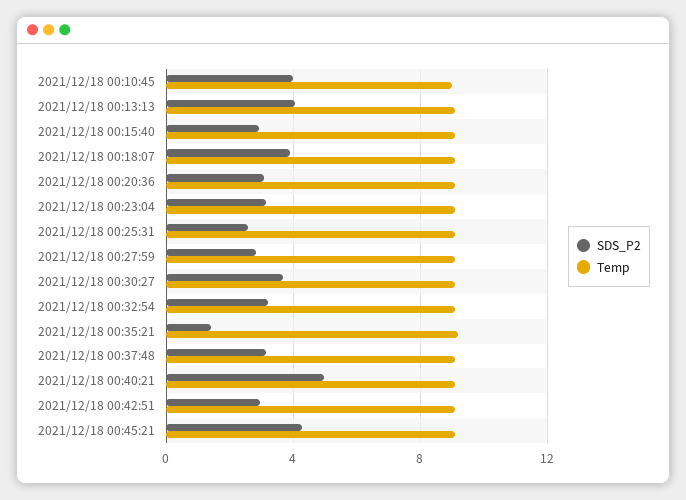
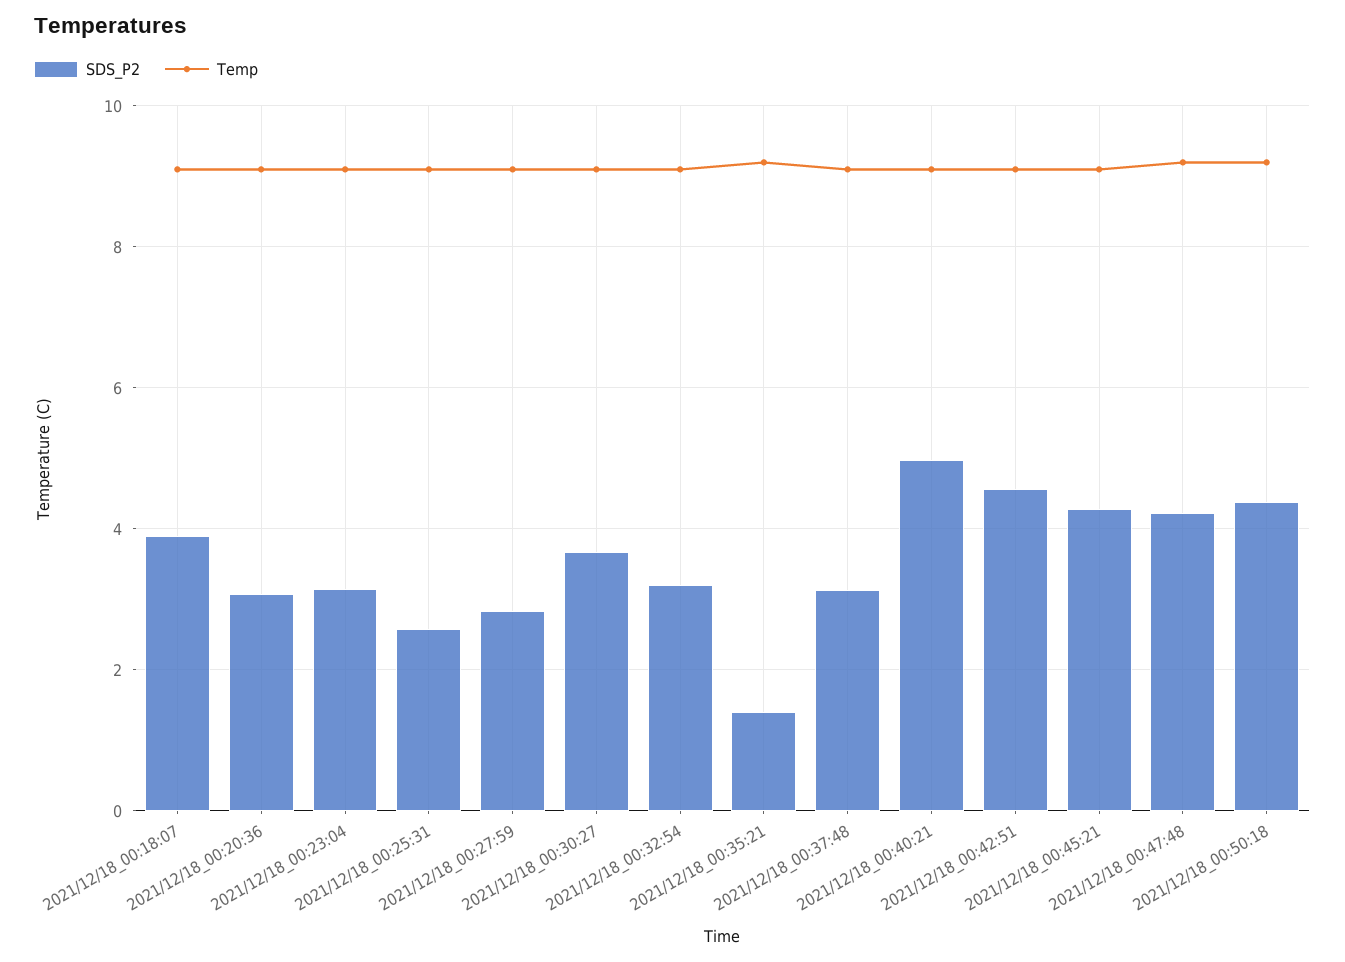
SDS_P2, 2021/12/18 00:10:45: 4 -> none
Temp, 2021/12/18 00:10:45: 9 -> none
SDS_P2, 2021/12/18 00:13:13: 4 -> none
Temp, 2021/12/18 00:13:13: 9 -> none
SDS_P2, 2021/12/18 00:15:40: 3 -> none
Temp, 2021/12/18 00:15:40: 9 -> none
SDS_P2, 2021/12/18 00:42:51: 3 -> 4.6
SDS_P2, 2021/12/18_00:47:48: none -> 4.2
Temp, 2021/12/18_00:47:48: none -> 9.2
SDS_P2, 2021/12/18_00:50:18: none -> 4.4
Temp, 2021/12/18_00:50:18: none -> 9.2

